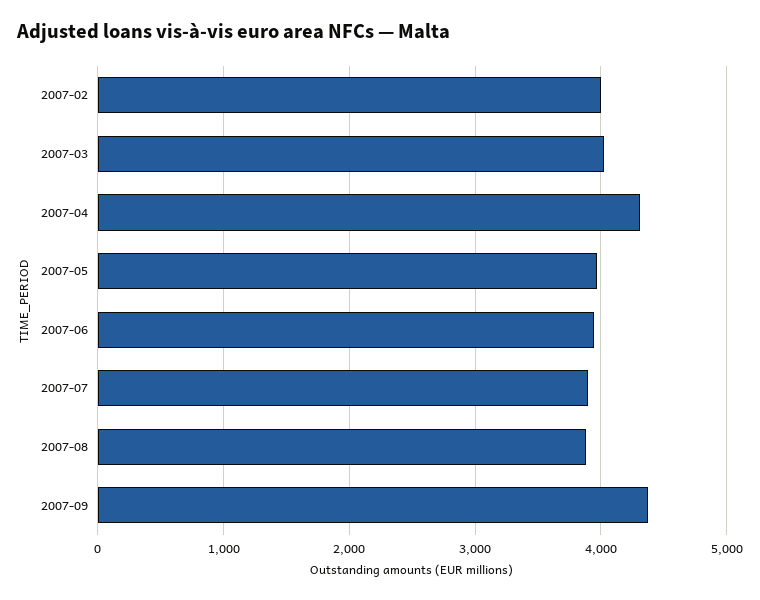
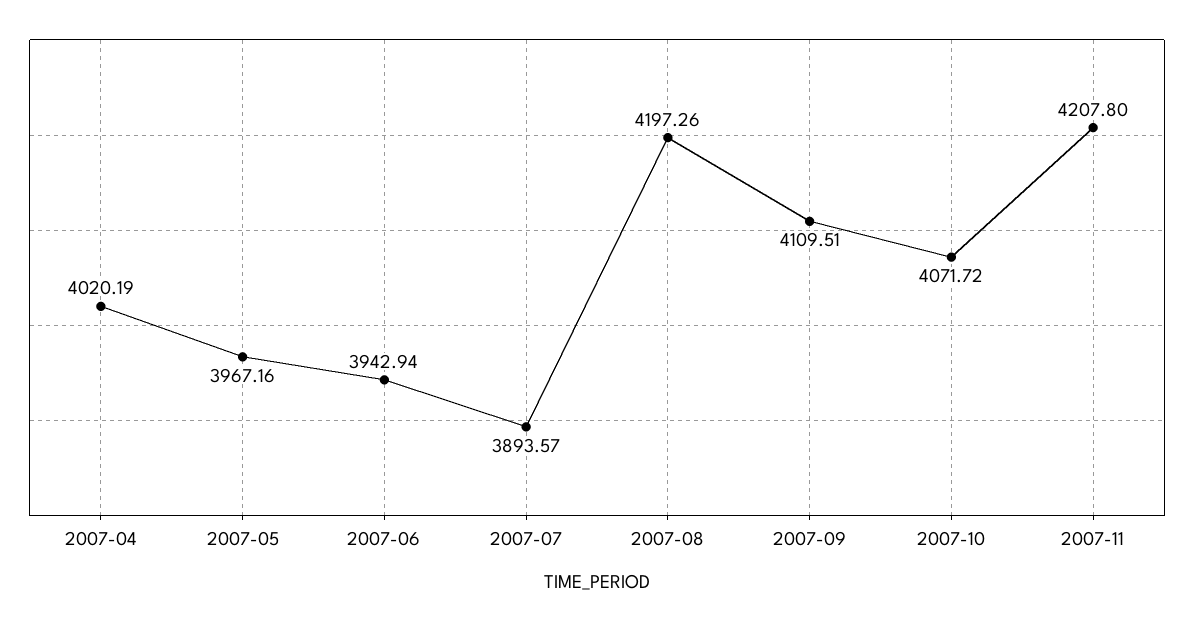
2007-02: 4000 -> none
2007-03: 4000 -> none
2007-04: 4300 -> 4020.19
2007-08: 3900 -> 4197.26
2007-09: 4400 -> 4109.51
2007-10: none -> 4071.72
2007-11: none -> 4207.8

